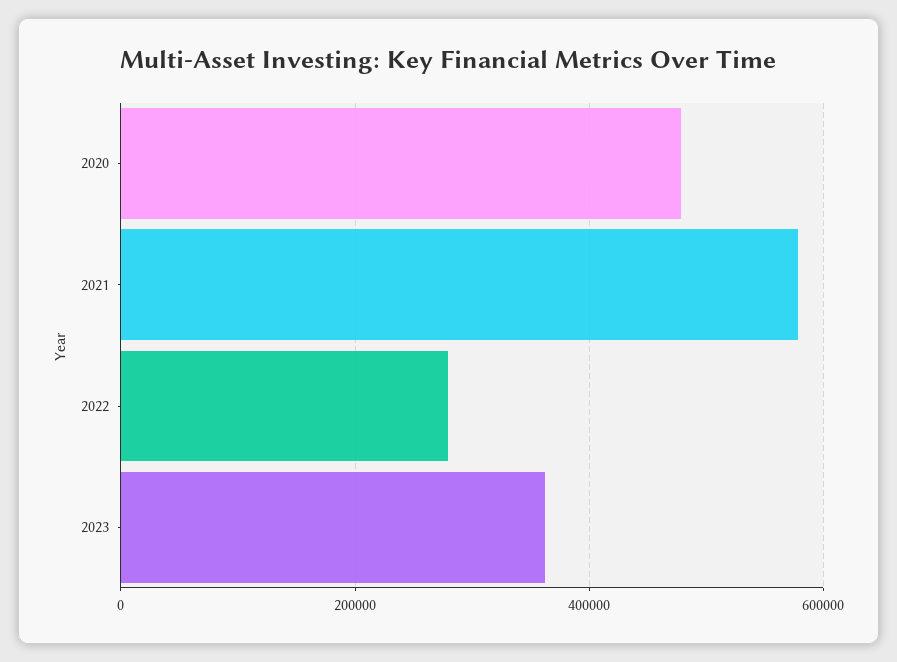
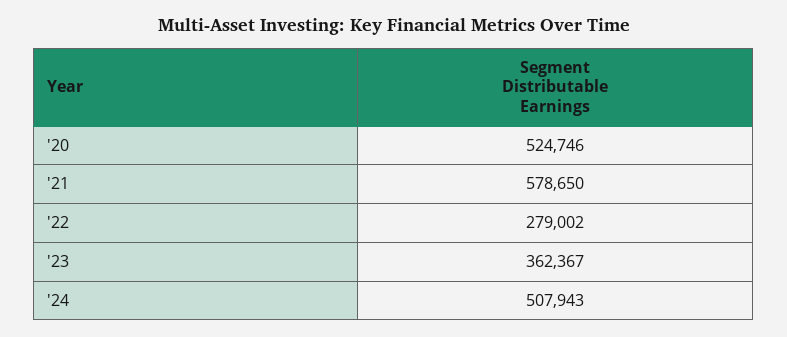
2020: 480000 -> 524746
'24: none -> 507943

